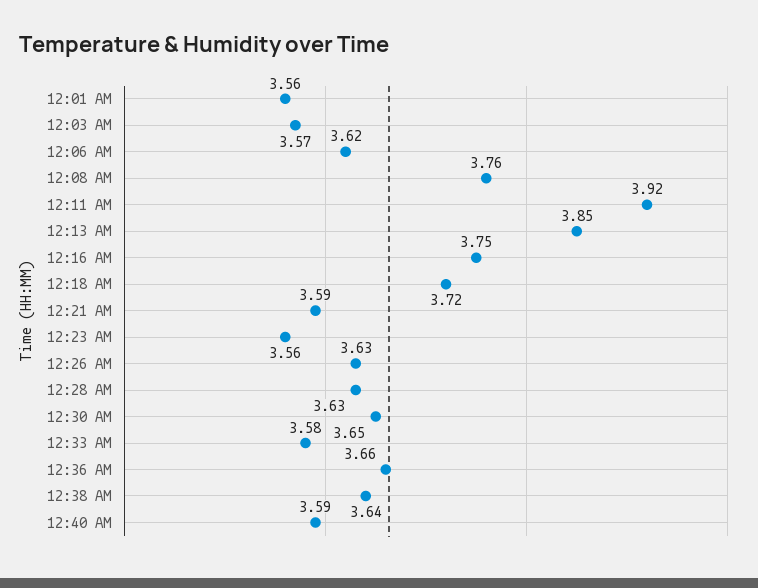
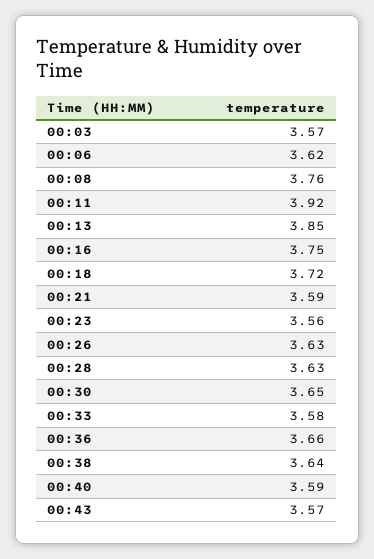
12:01 AM: 3.56 -> none
00:43: none -> 3.57

